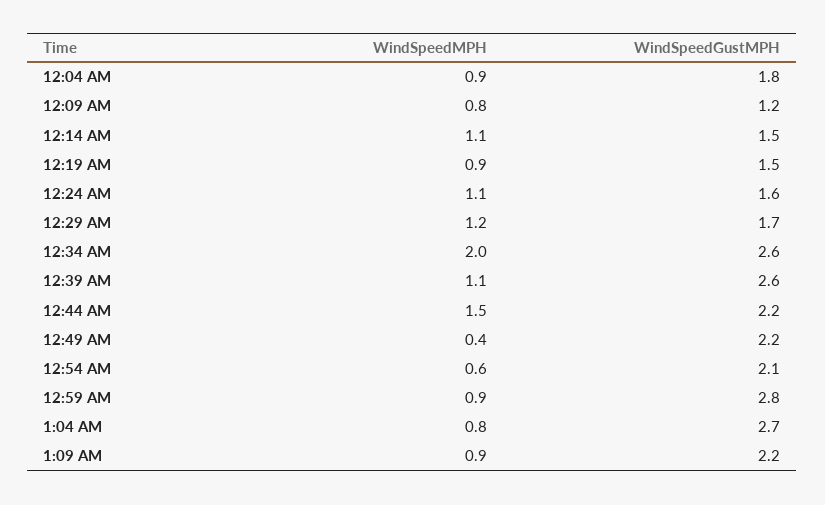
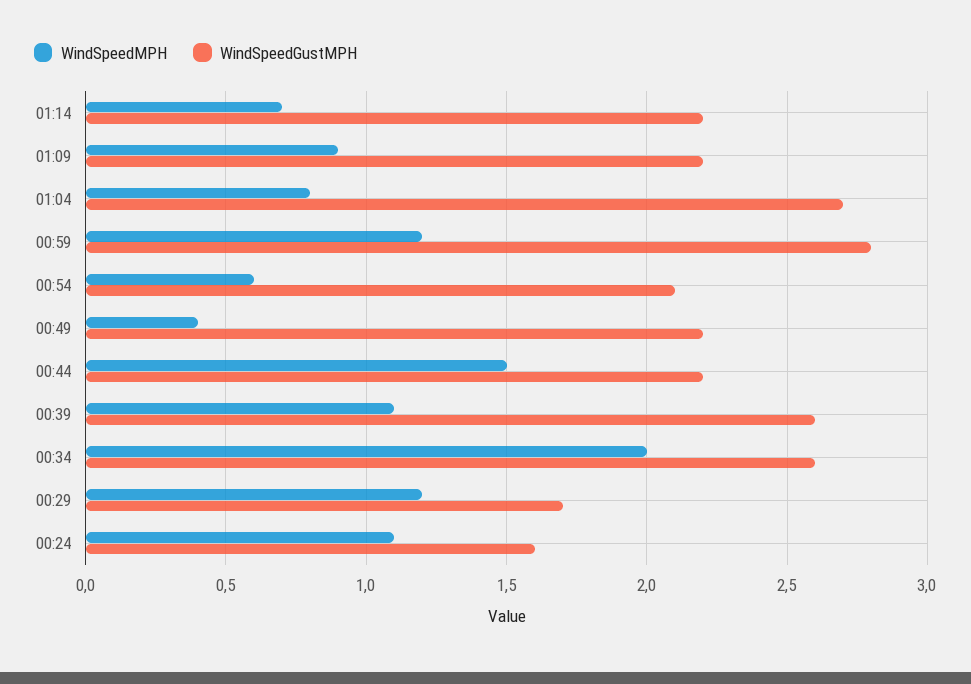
WindSpeedMPH, 12:04 AM: 0.9 -> none
WindSpeedGustMPH, 12:04 AM: 1.8 -> none
WindSpeedMPH, 12:09 AM: 0.8 -> none
WindSpeedGustMPH, 12:09 AM: 1.2 -> none
WindSpeedMPH, 12:14 AM: 1.1 -> none
WindSpeedGustMPH, 12:14 AM: 1.5 -> none
WindSpeedMPH, 12:19 AM: 0.9 -> none
WindSpeedGustMPH, 12:19 AM: 1.5 -> none
WindSpeedMPH, 12:59 AM: 0.9 -> 1.2
WindSpeedMPH, 01:14: none -> 0.7
WindSpeedGustMPH, 01:14: none -> 2.2

